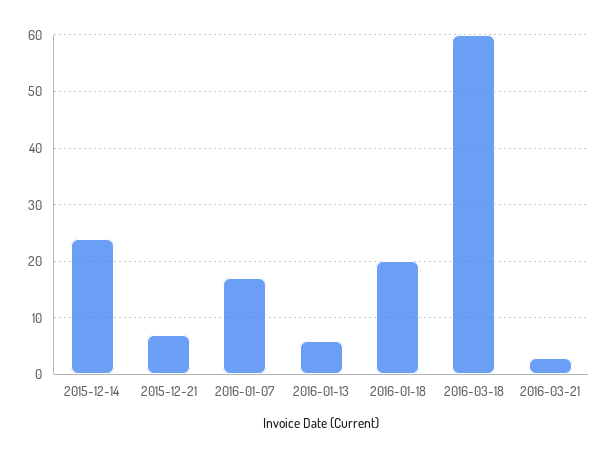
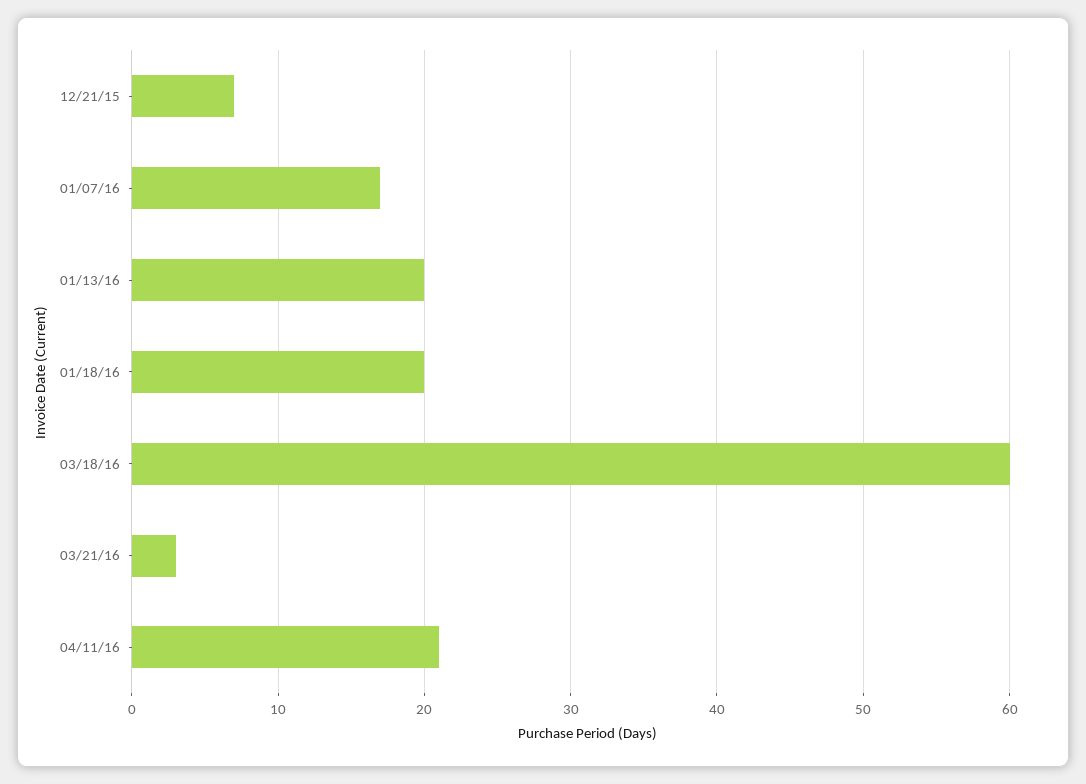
2015-12-14: 25 -> none
2016-01-13: 5 -> 20
04/11/16: none -> 21

